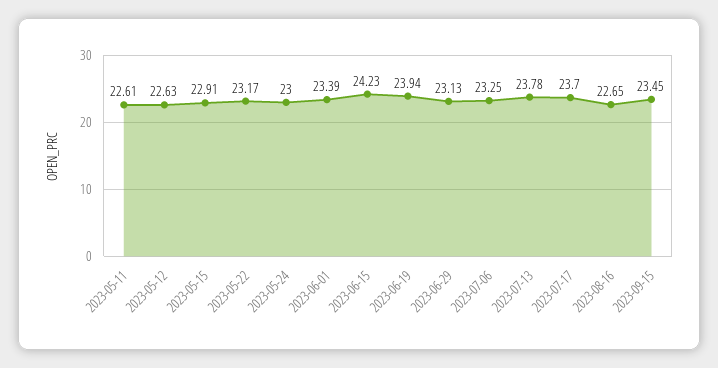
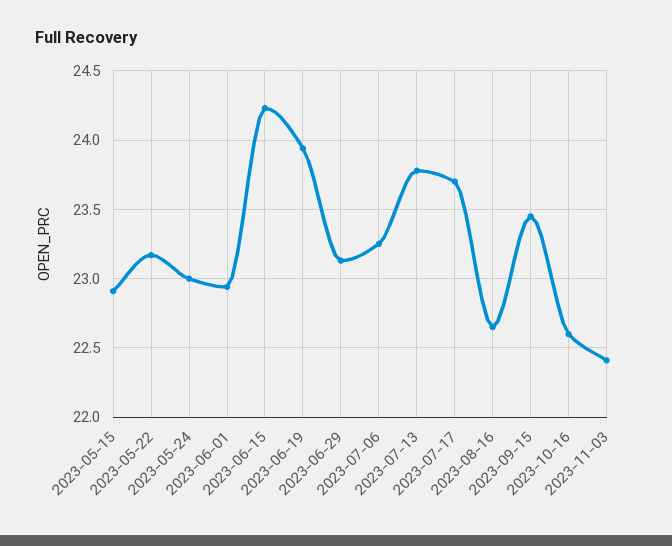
2023-05-11: 22.61 -> none
2023-05-12: 22.63 -> none
2023-06-01: 23.39 -> 22.95
2023-10-16: none -> 22.6
2023-11-03: none -> 22.4

